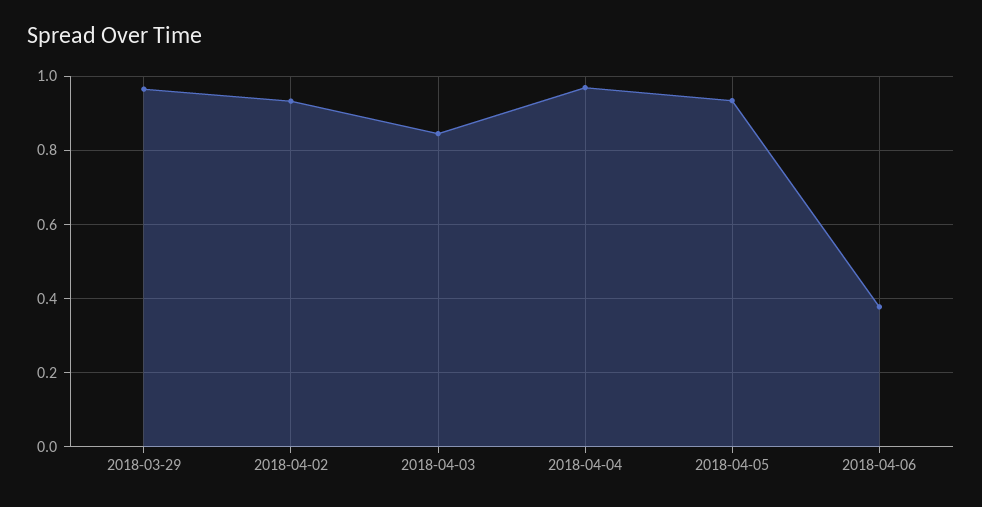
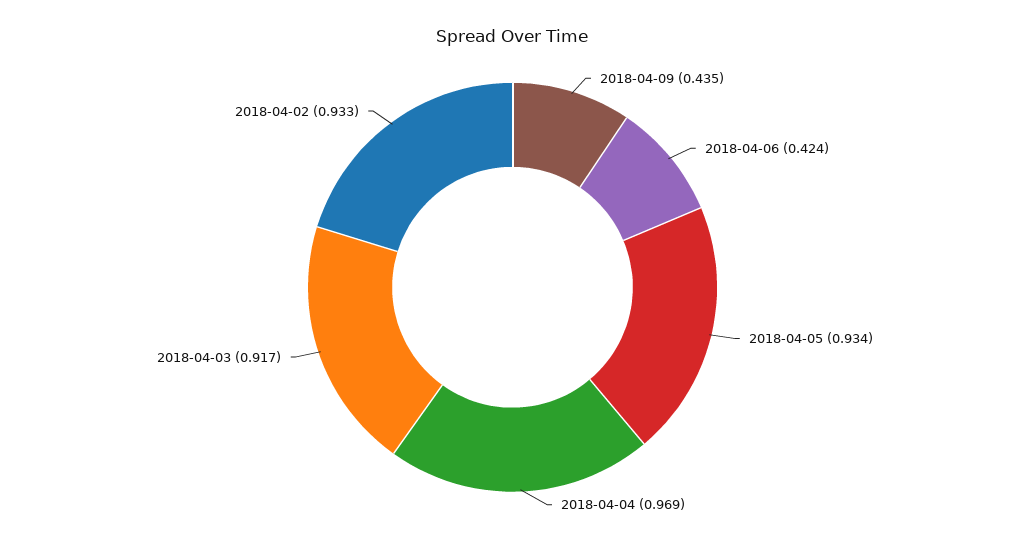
2018-03-29: 0.96 -> none
2018-04-03: 0.84 -> 0.917
2018-04-06: 0.38 -> 0.424
2018-04-09: none -> 0.435

